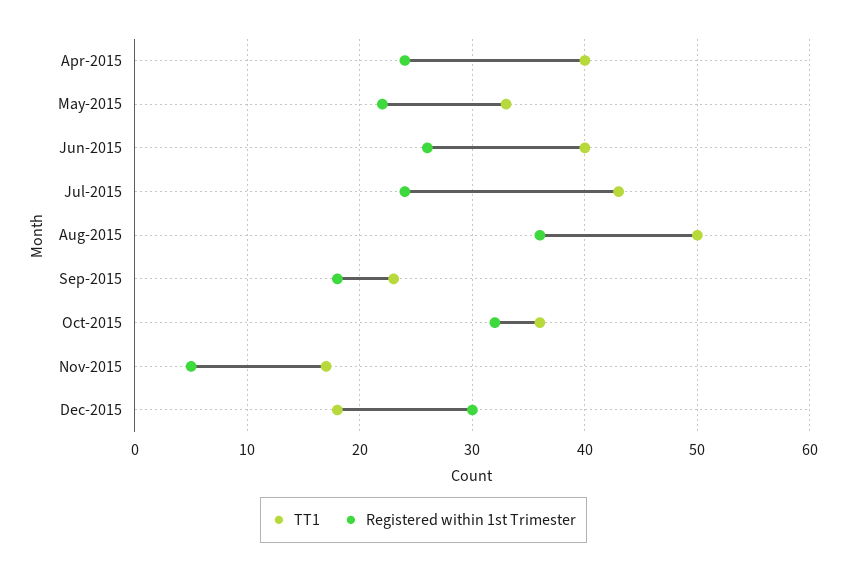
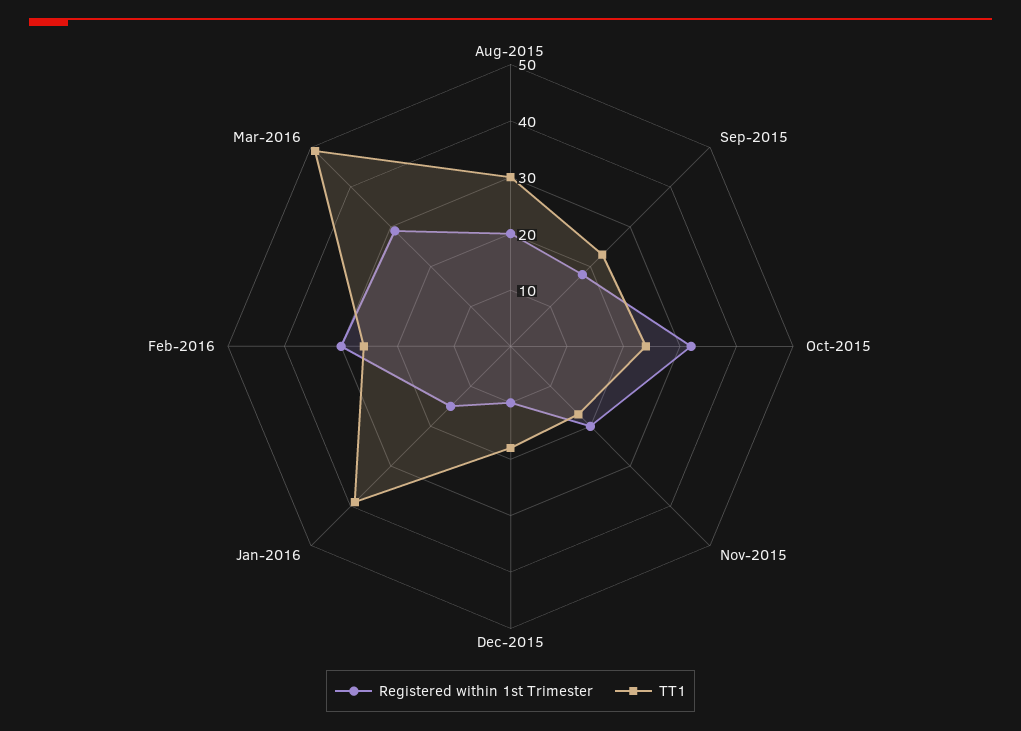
TT1, Apr-2015: 40 -> none
Registered within 1st Trimester, Apr-2015: 24 -> none
TT1, May-2015: 33 -> none
Registered within 1st Trimester, May-2015: 22 -> none
TT1, Jun-2015: 40 -> none
Registered within 1st Trimester, Jun-2015: 26 -> none
TT1, Jul-2015: 43 -> none
Registered within 1st Trimester, Jul-2015: 24 -> none
TT1, Aug-2015: 50 -> 30
Registered within 1st Trimester, Aug-2015: 36 -> 20
TT1, Oct-2015: 36 -> 25
Registered within 1st Trimester, Nov-2015: 5 -> 20
Registered within 1st Trimester, Dec-2015: 30 -> 10
Registered within 1st Trimester, Jan-2016: none -> 15
TT1, Jan-2016: none -> 40
Registered within 1st Trimester, Feb-2016: none -> 30
TT1, Feb-2016: none -> 25
Registered within 1st Trimester, Mar-2016: none -> 30
TT1, Mar-2016: none -> 50

